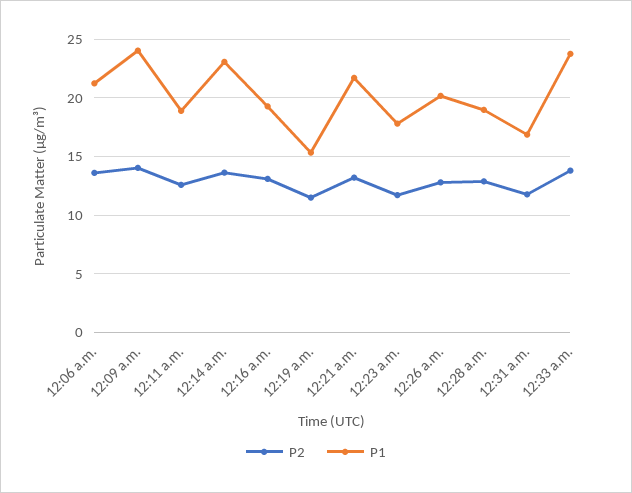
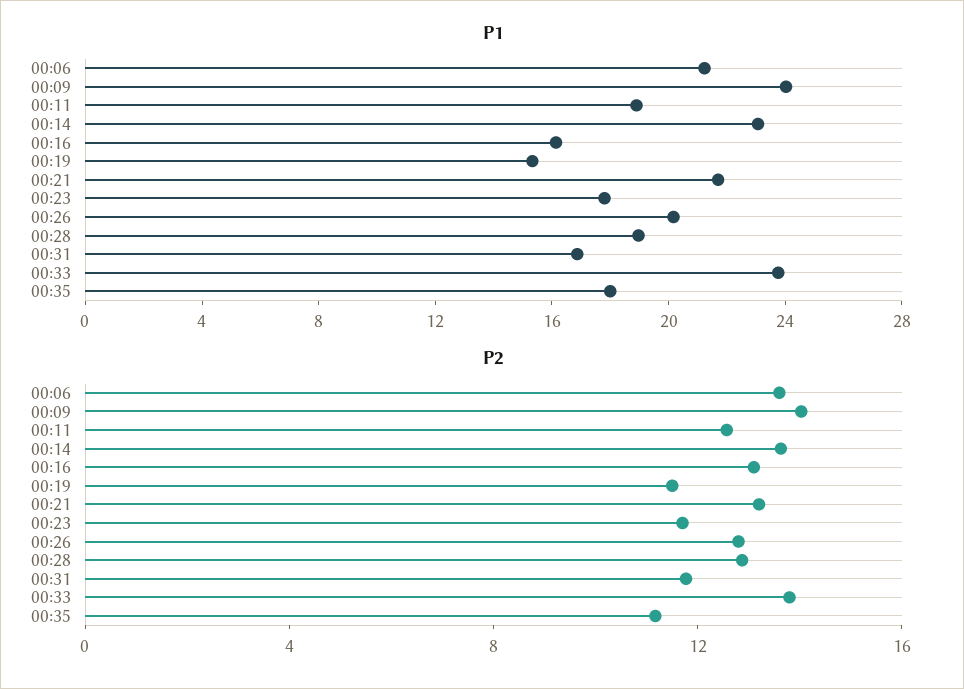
P1, 12:16 a.m.: 19 -> 16
P1, 00:35: none -> 18
P2, 00:35: none -> 11

